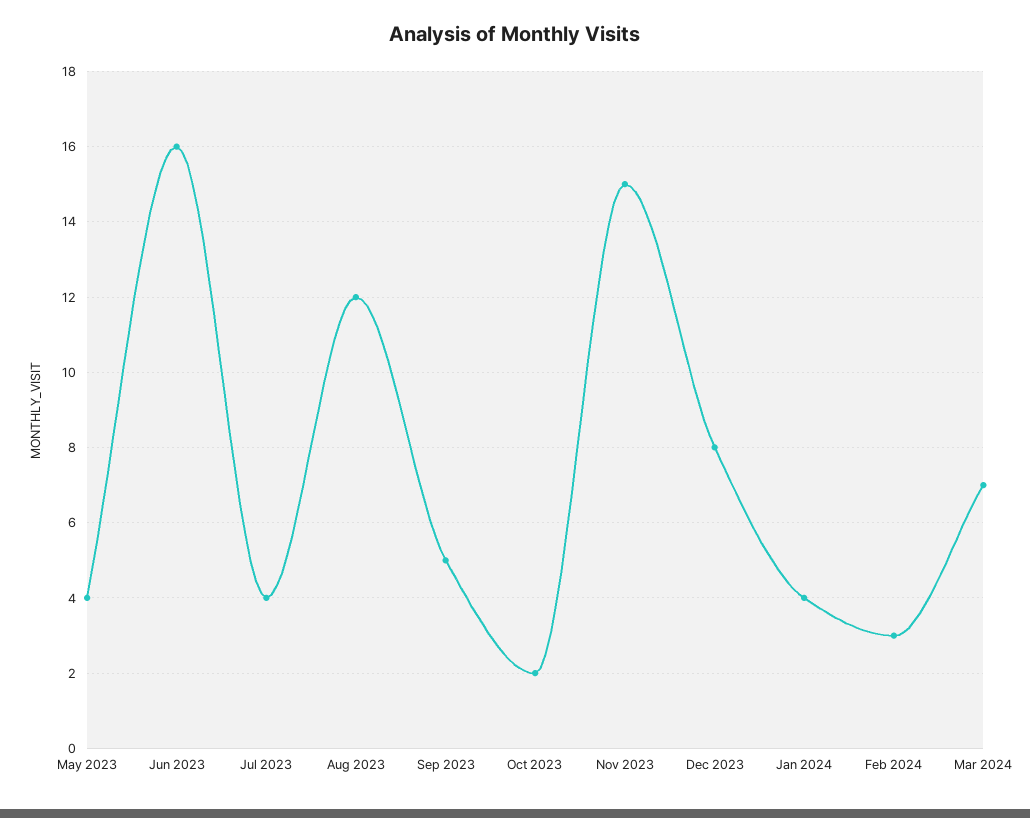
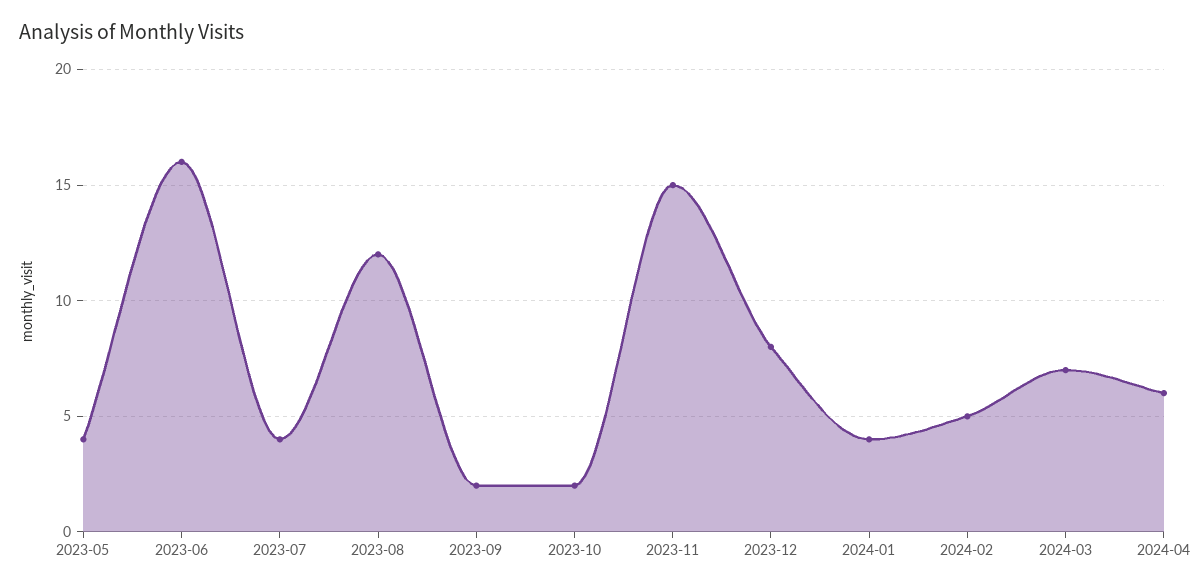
Sep 2023: 5 -> 2
Feb 2024: 3 -> 5
2024-04: none -> 6

